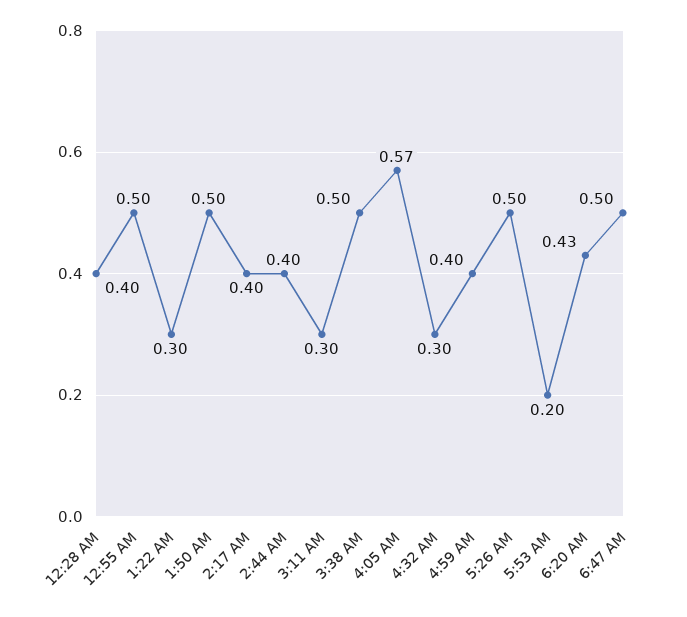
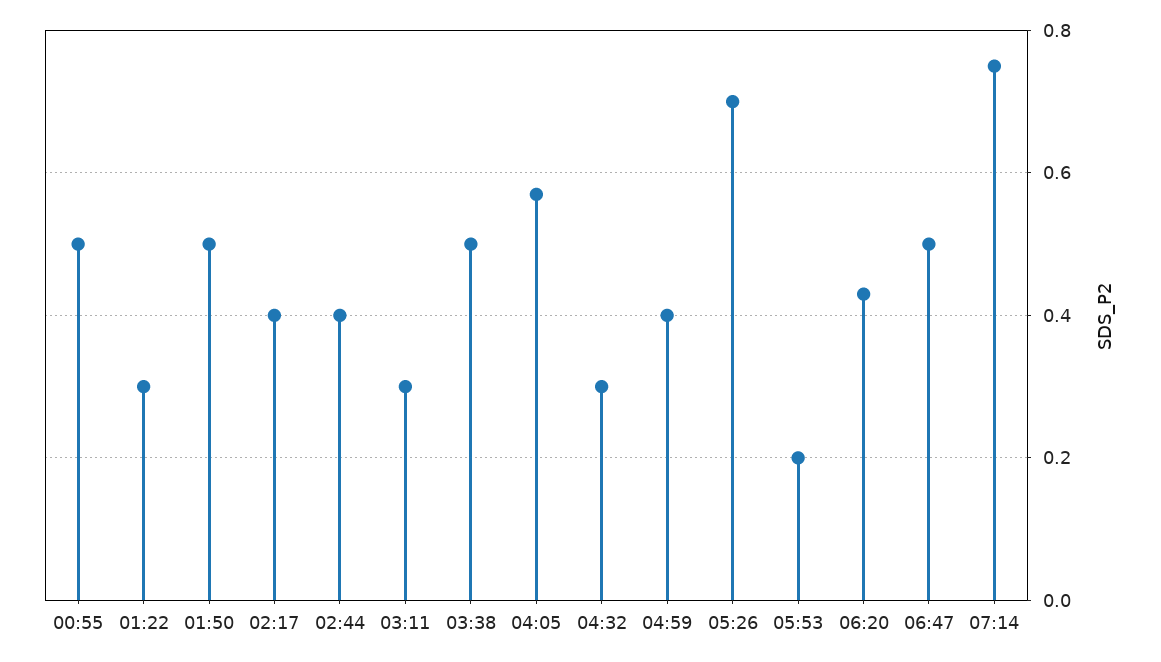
12:28 AM: 0.4 -> none
5:26 AM: 0.5 -> 0.7
07:14: none -> 0.75

